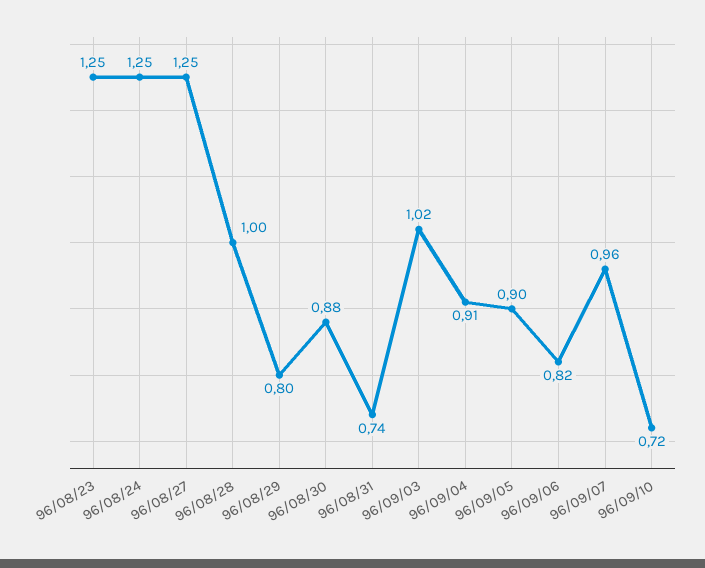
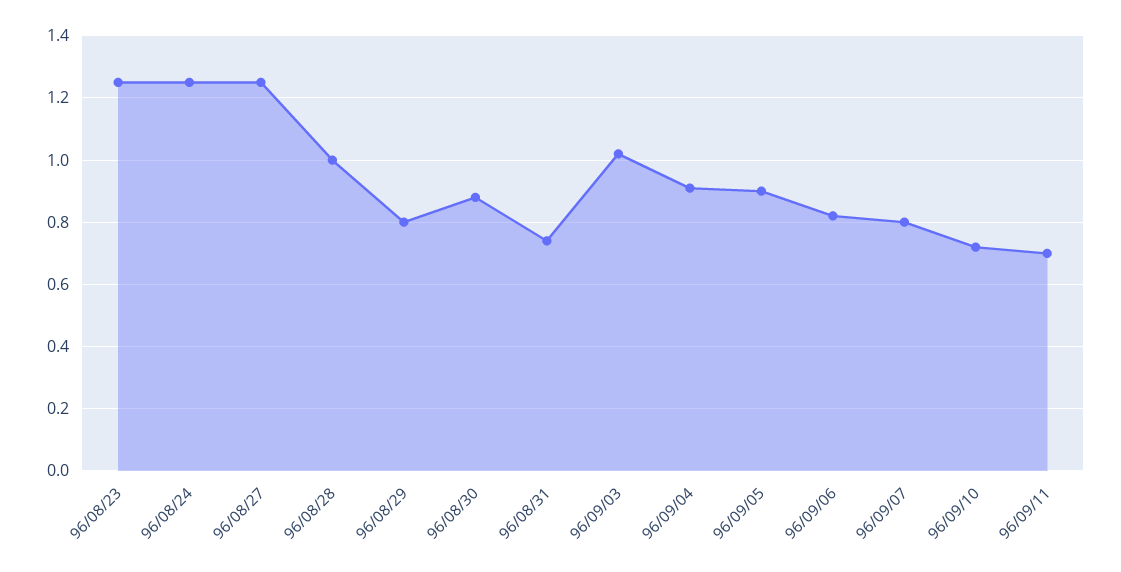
96/09/07: 0.96 -> 0.8
96/09/11: none -> 0.7

